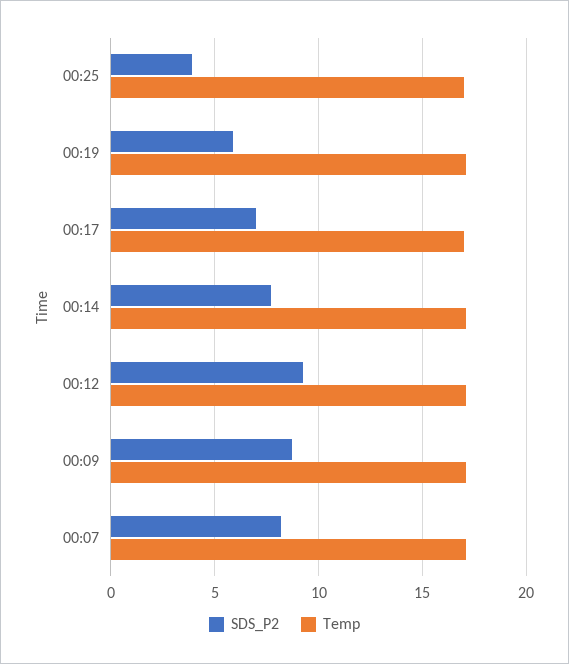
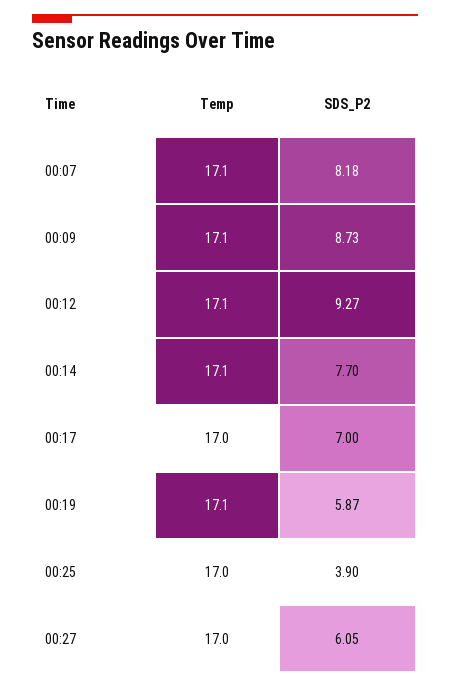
Temp, 00:27: none -> 17
SDS_P2, 00:27: none -> 6.05

